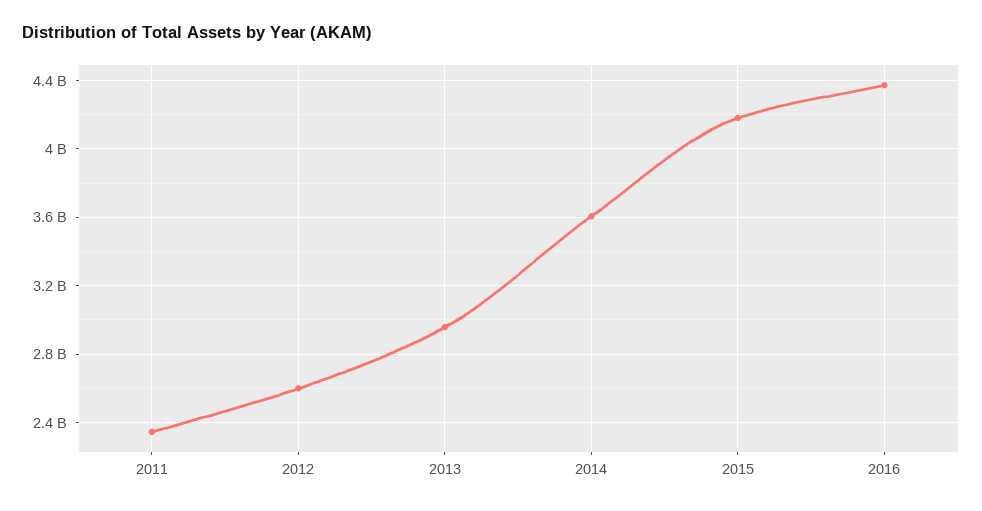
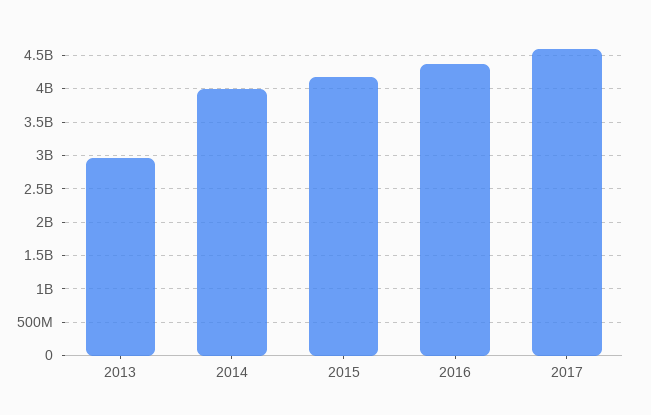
2011: 2350000000 -> none
2012: 2600000000 -> none
2014: 3600000000 -> 4000000000
2017: none -> 4600000000

